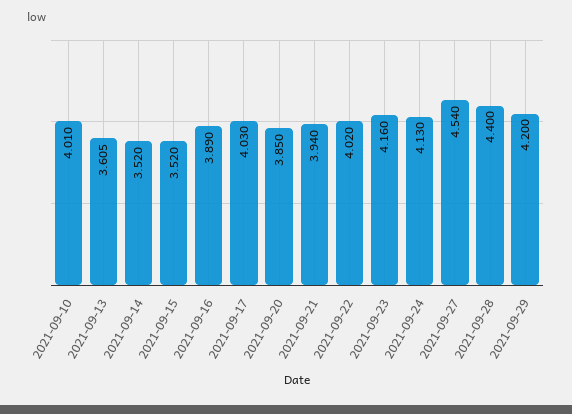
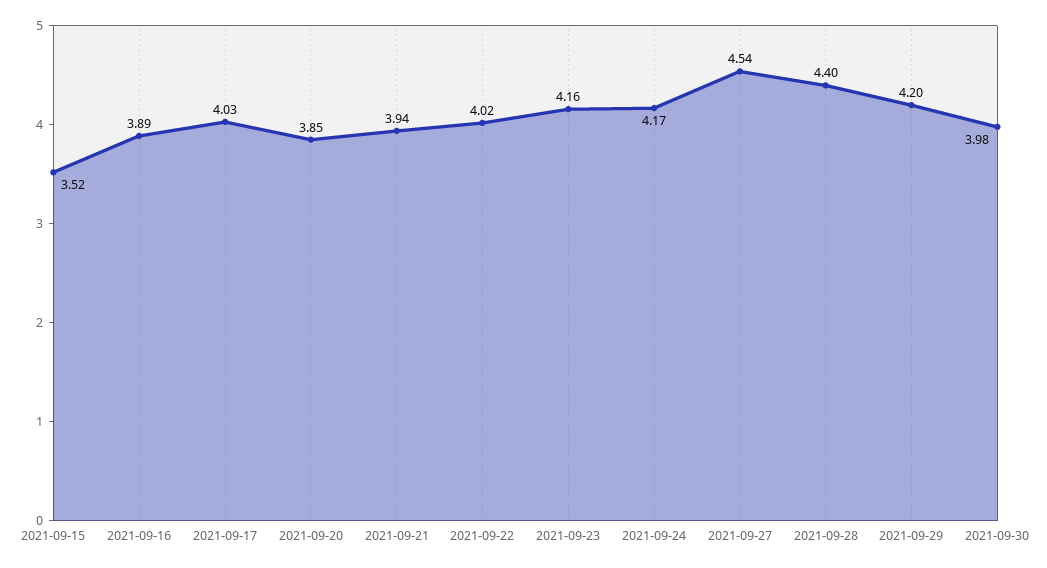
2021-09-10: 4.01 -> none
2021-09-13: 3.605 -> none
2021-09-14: 3.52 -> none
2021-09-24: 4.13 -> 4.17
2021-09-30: none -> 3.98

